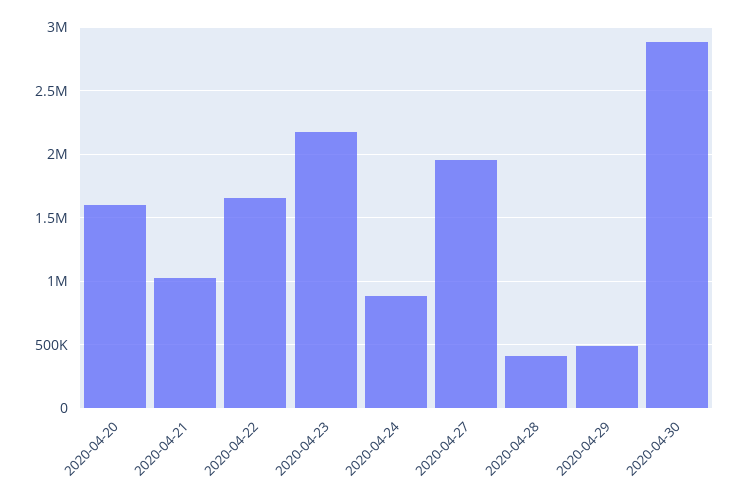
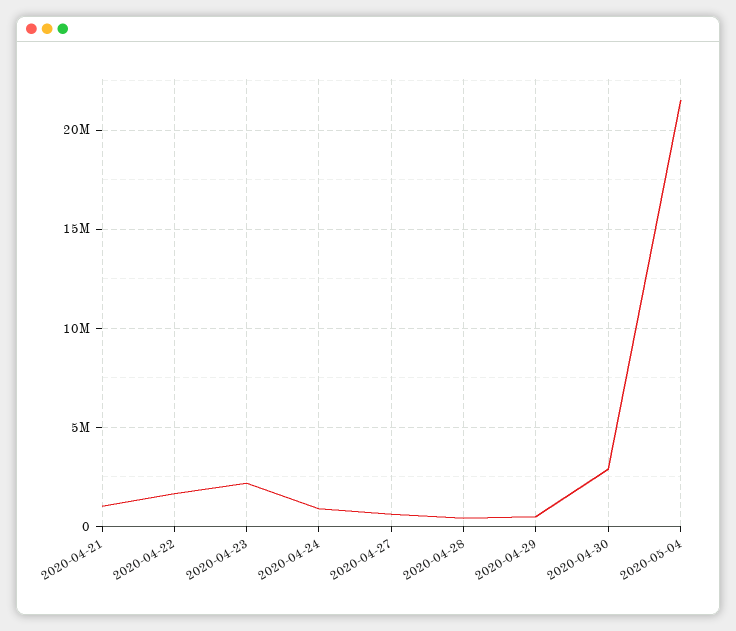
2020-04-20: 1600000 -> none
2020-04-27: 1950000 -> 500000
2020-05-04: none -> 21500000

